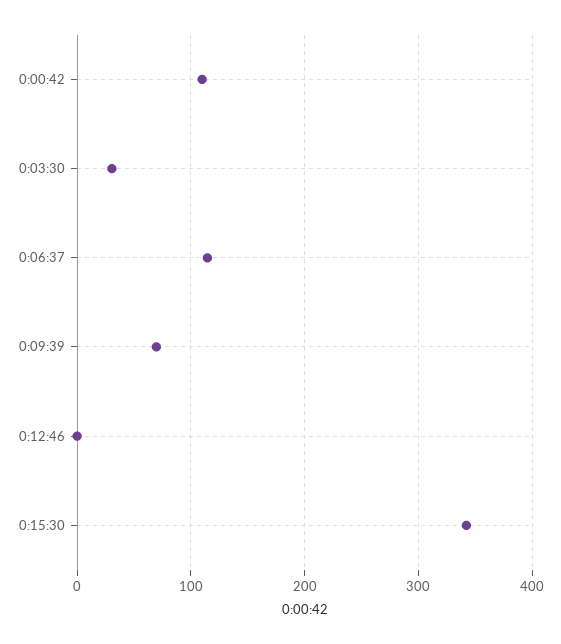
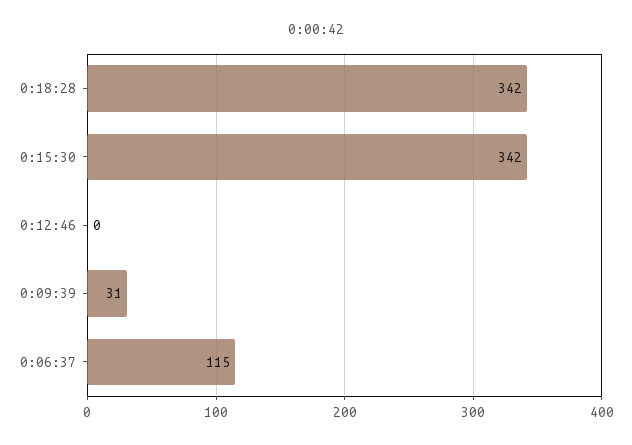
0:00:42: 110 -> none
0:03:30: 30 -> none
0:09:39: 70 -> 31
0:18:28: none -> 342

